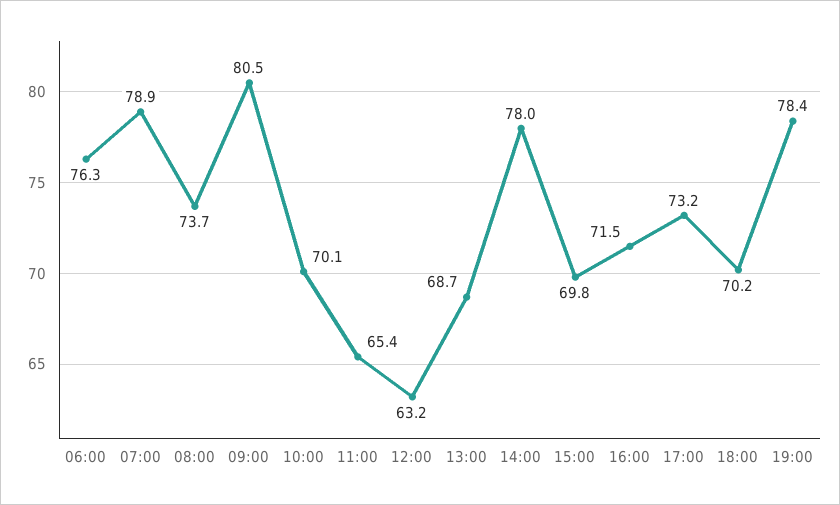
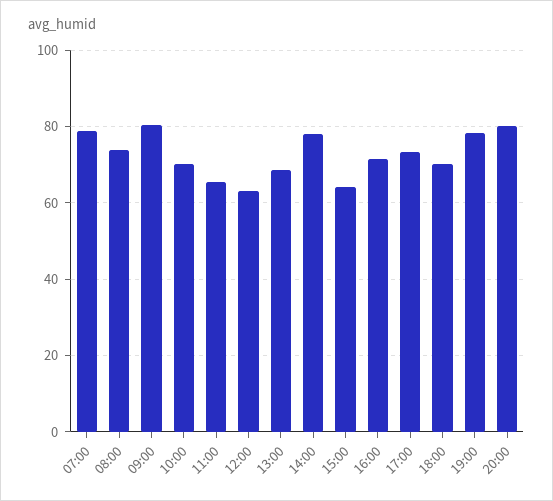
06:00: 76.3 -> none
15:00: 69.8 -> 64
20:00: none -> 80

